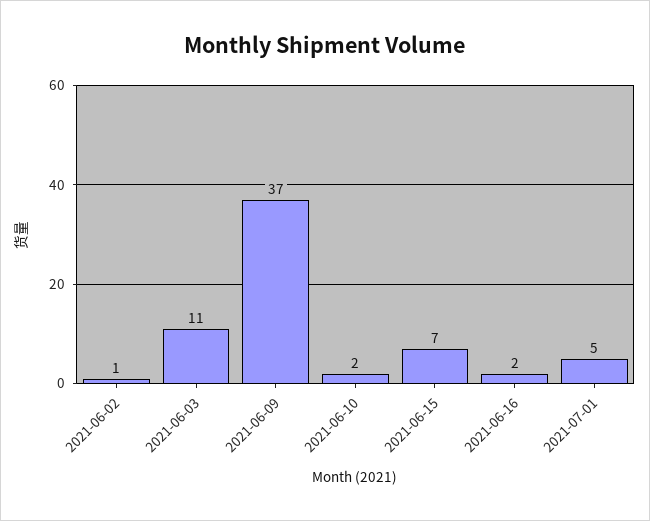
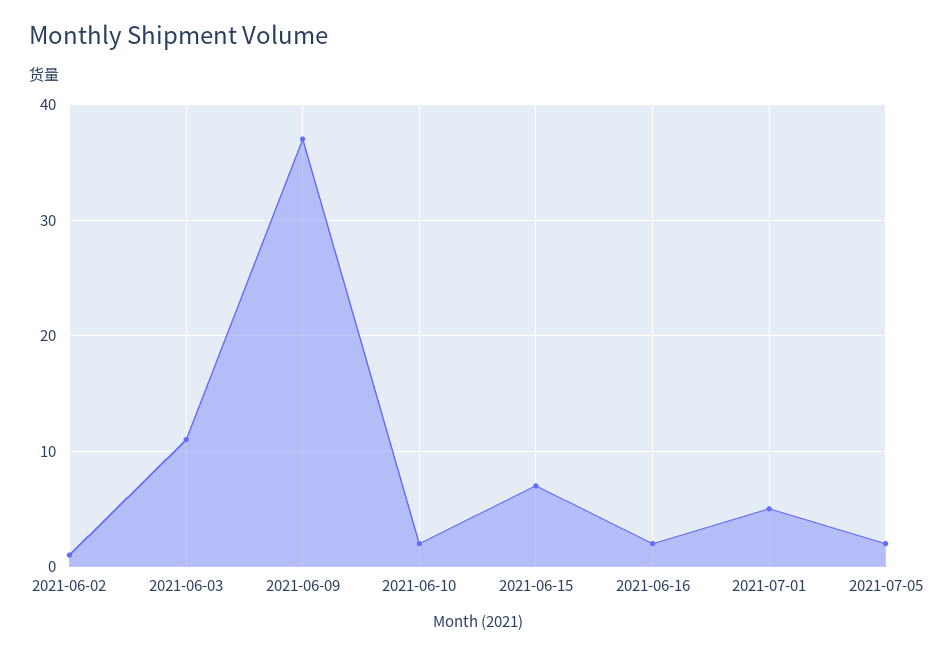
2021-07-05: none -> 2

